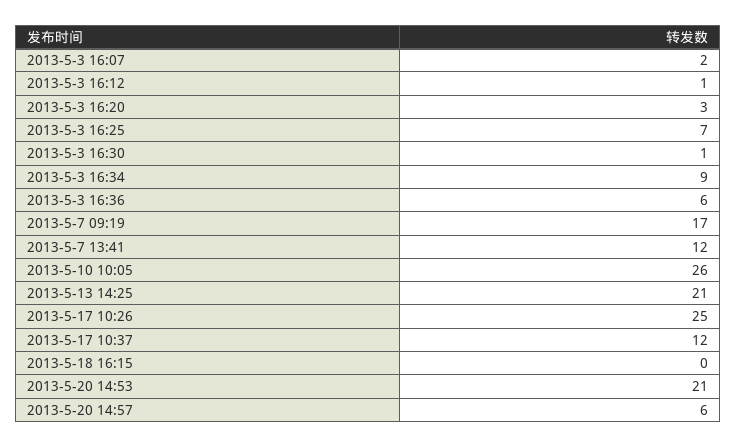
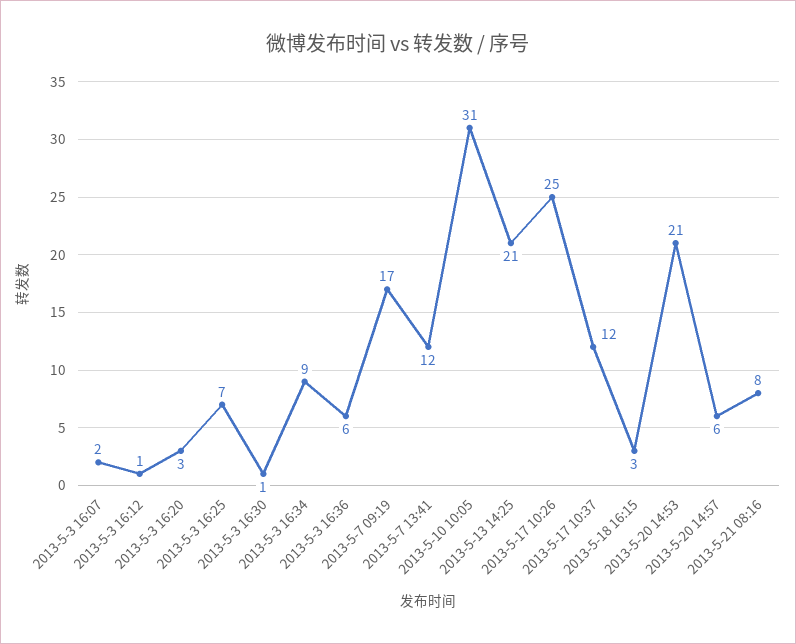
2013-5-10 10:05: 26 -> 31
2013-5-18 16:15: 0 -> 3
2013-5-21 08:16: none -> 8

